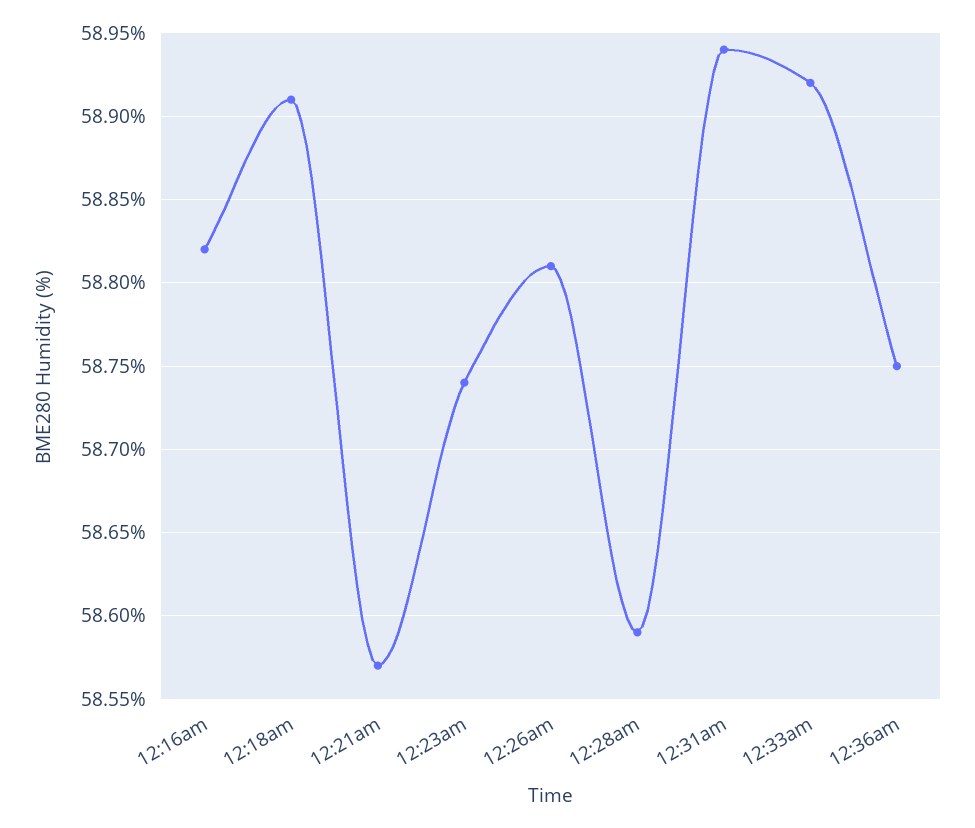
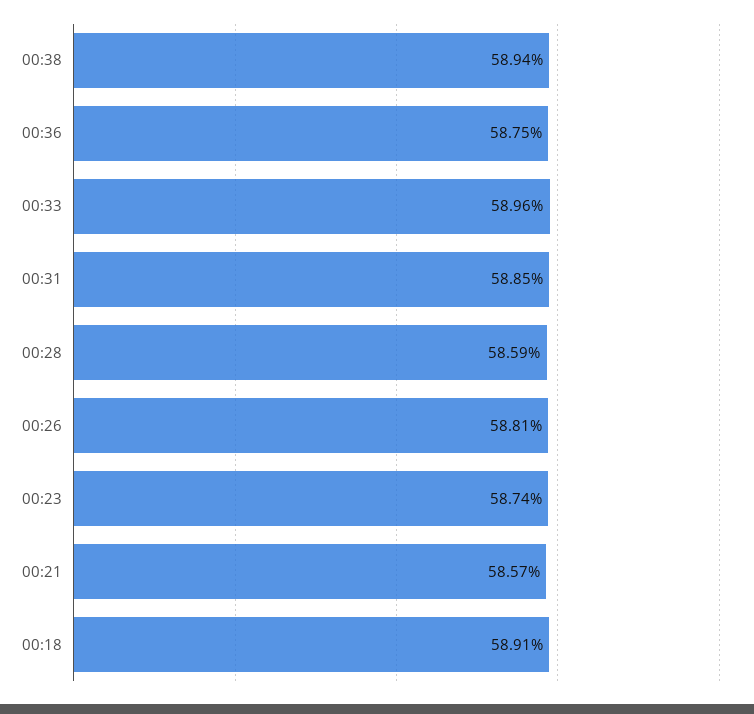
12:16am: 58.82 -> none
12:31am: 58.94 -> 58.85
12:33am: 58.92 -> 58.96
00:38: none -> 58.94

